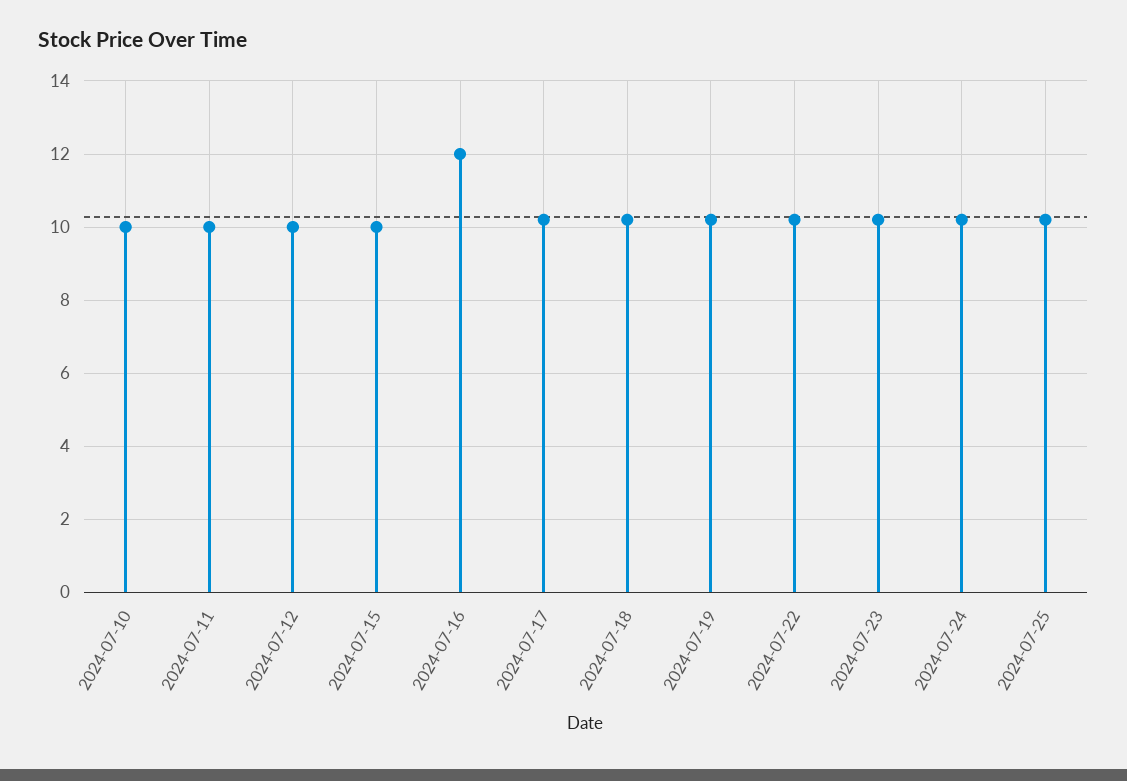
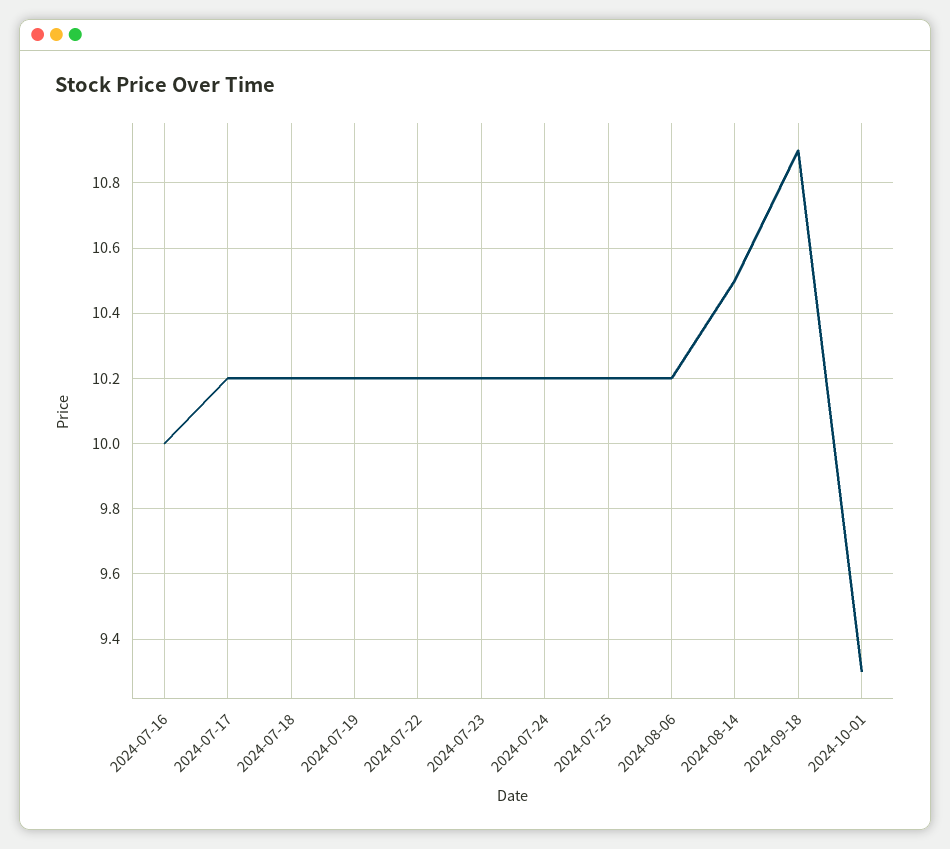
2024-07-10: 10 -> none
2024-07-11: 10 -> none
2024-07-12: 10 -> none
2024-07-15: 10 -> none
2024-07-16: 12 -> 10
2024-08-06: none -> 10.2
2024-08-14: none -> 10.5
2024-09-18: none -> 10.9
2024-10-01: none -> 9.3

